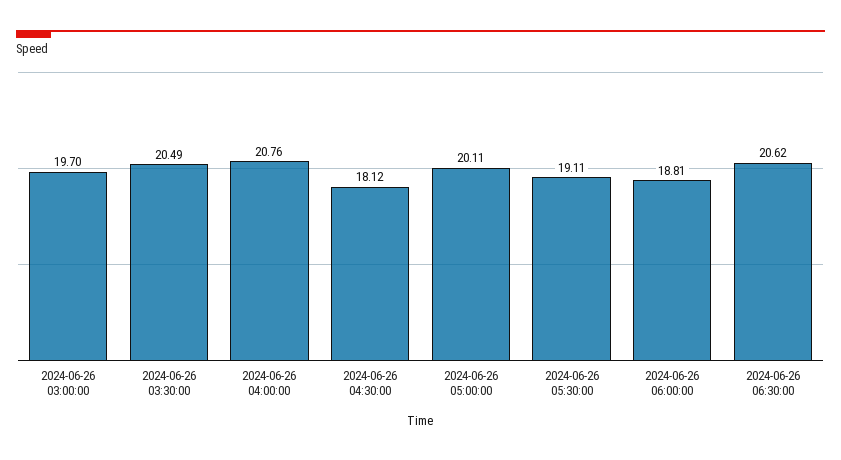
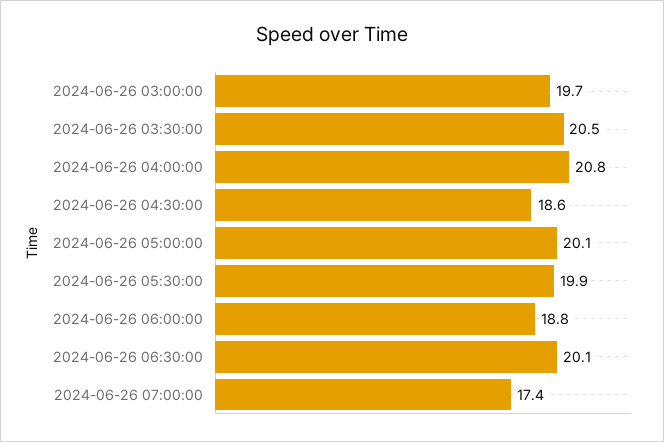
2024-06-26 04:30:00: 18.12 -> 18.6
2024-06-26 05:30:00: 19.11 -> 19.9
2024-06-26 06:30:00: 20.62 -> 20.1
2024-06-26 07:00:00: none -> 17.4

